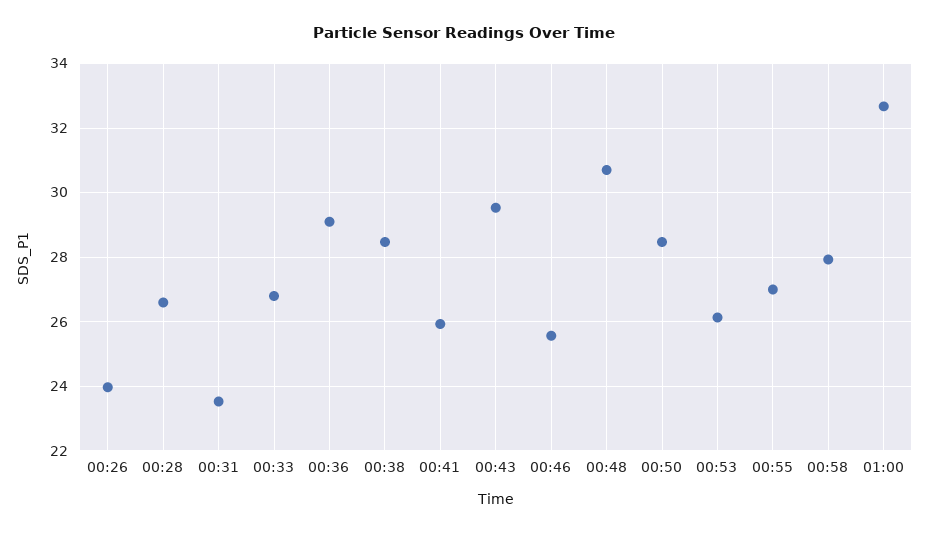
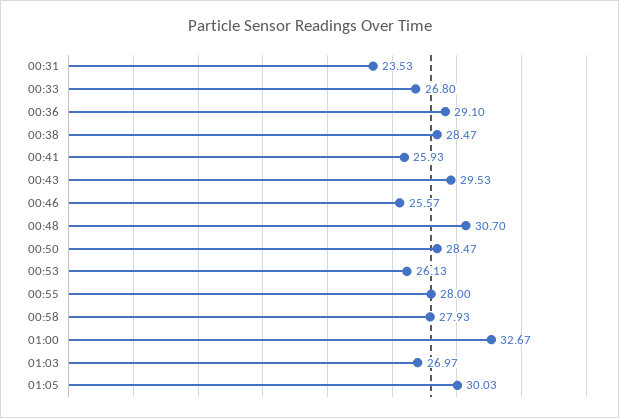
00:26: 24 -> none
00:28: 26.6 -> none
00:55: 27 -> 28
01:03: none -> 26.97
01:05: none -> 30.03

